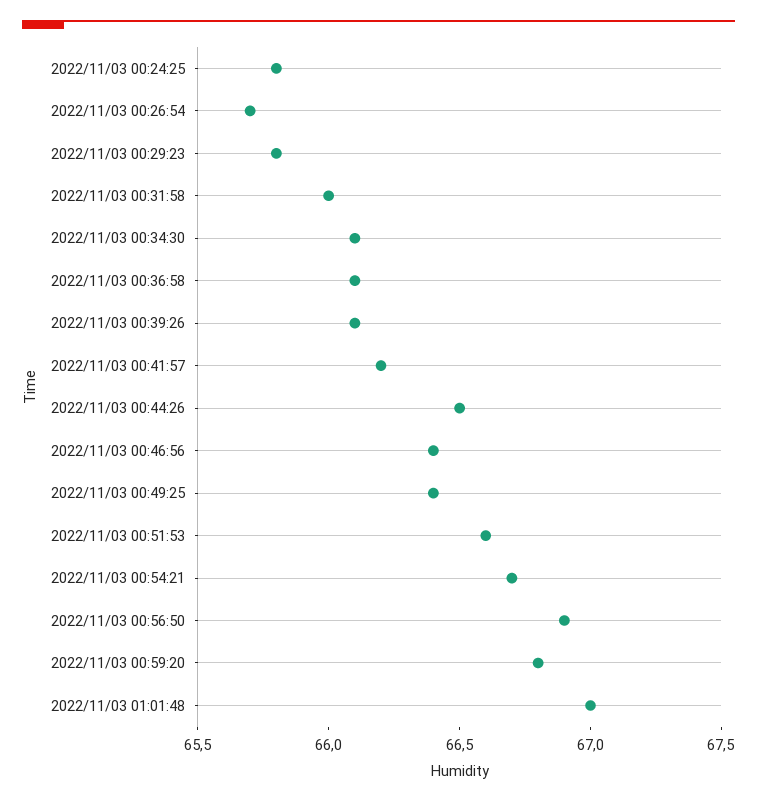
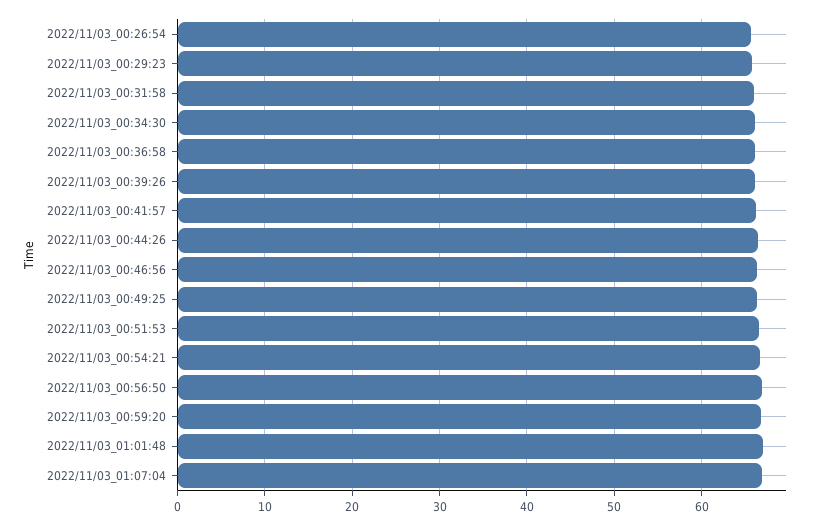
2022/11/03 00:24:25: 65.8 -> none
2022/11/03_01:07:04: none -> 67

